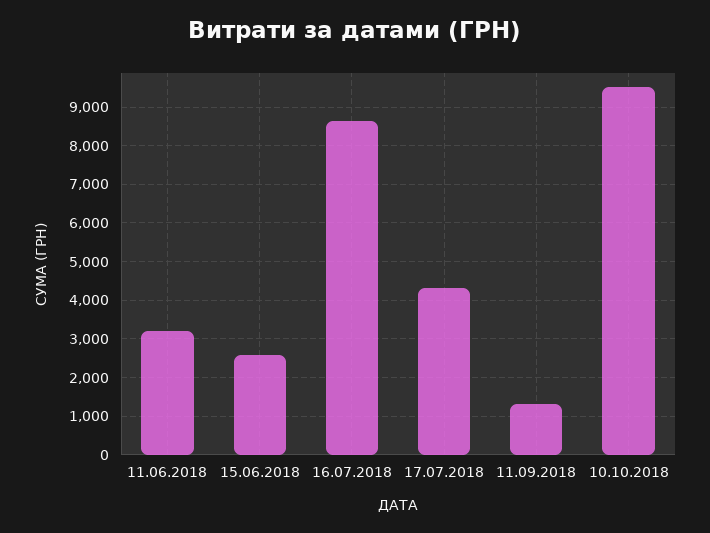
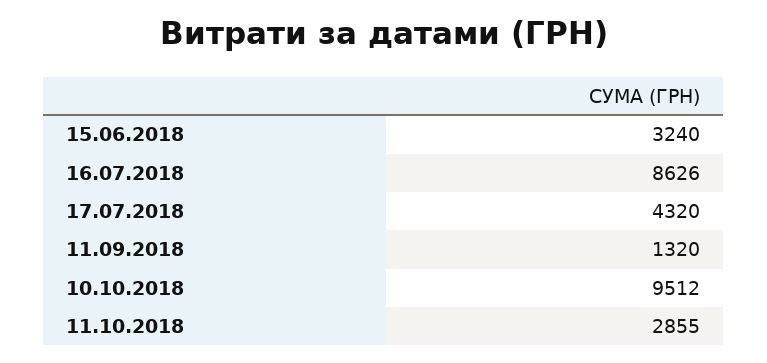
11.06.2018: 3200 -> none
15.06.2018: 2600 -> 3240
11.10.2018: none -> 2855

